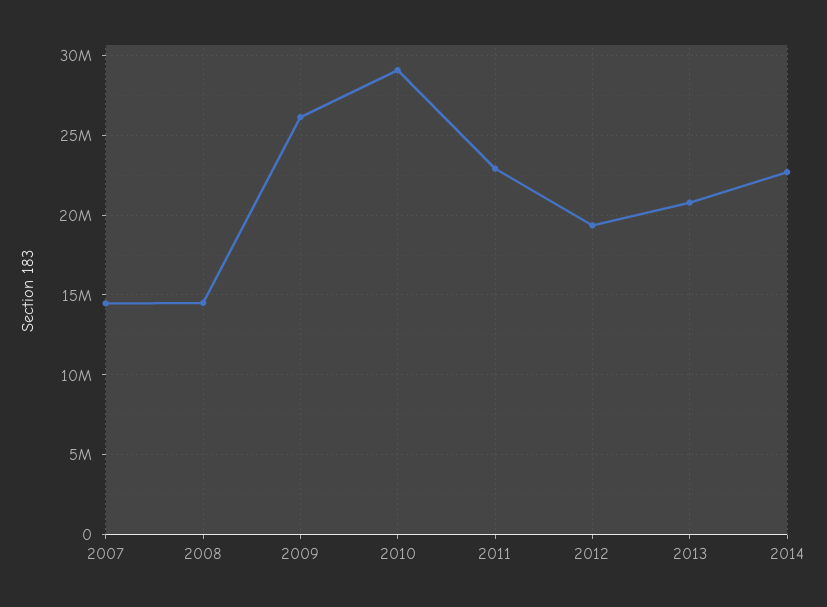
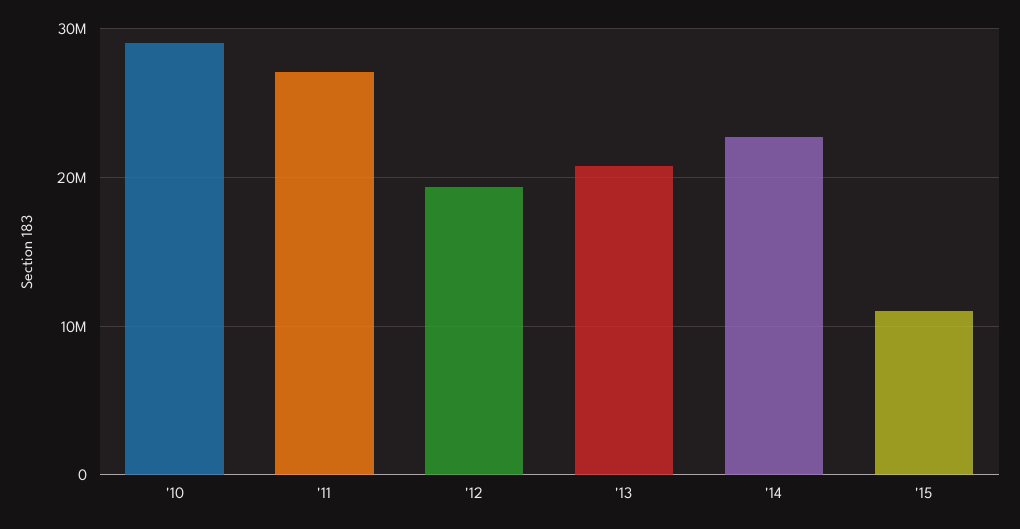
2007: 14500000 -> none
2008: 14500000 -> none
2009: 26000000 -> none
2011: 23000000 -> 27000000
'15: none -> 11000000

